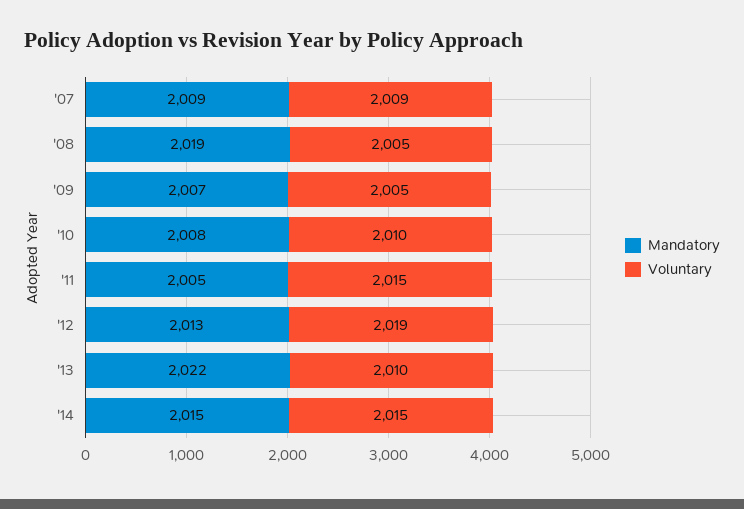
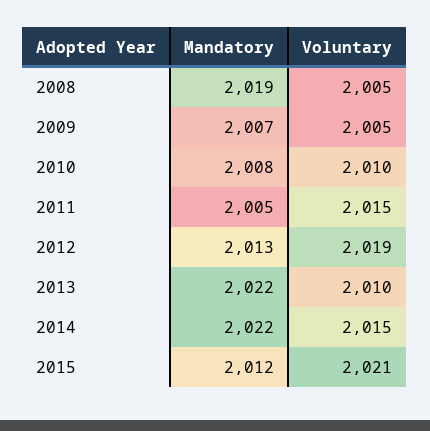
Mandatory, '07: 2009 -> none
Voluntary, '07: 2009 -> none
Mandatory, '14: 2015 -> 2022
Mandatory, 2015: none -> 2012
Voluntary, 2015: none -> 2021

